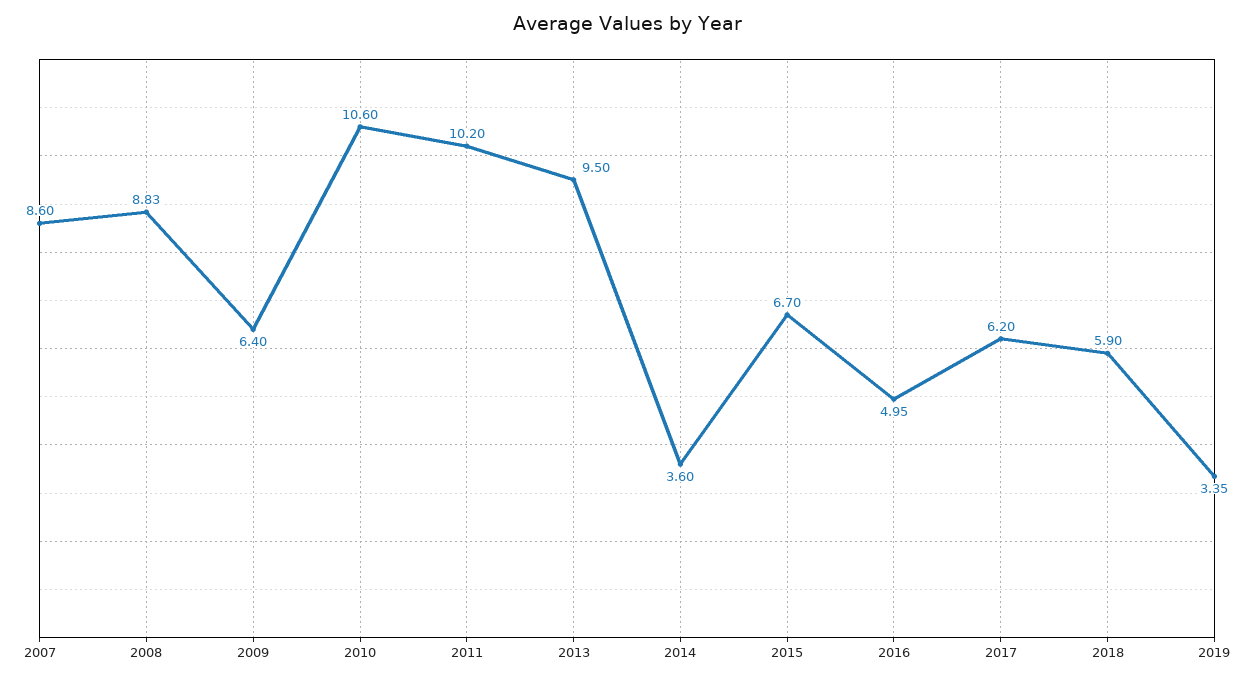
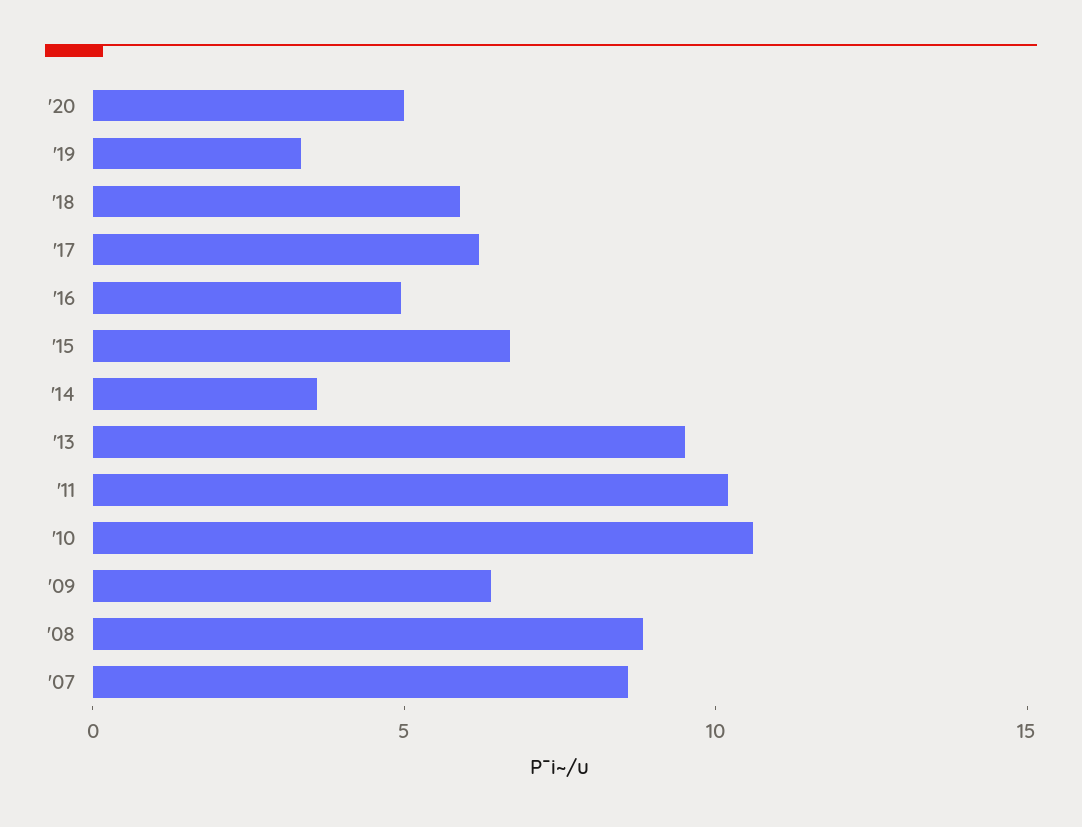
'20: none -> 5

